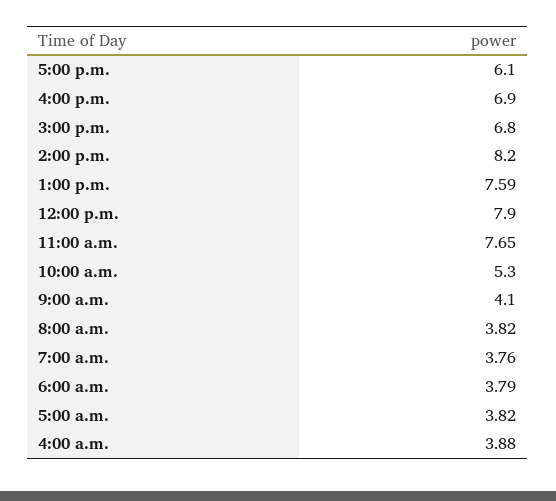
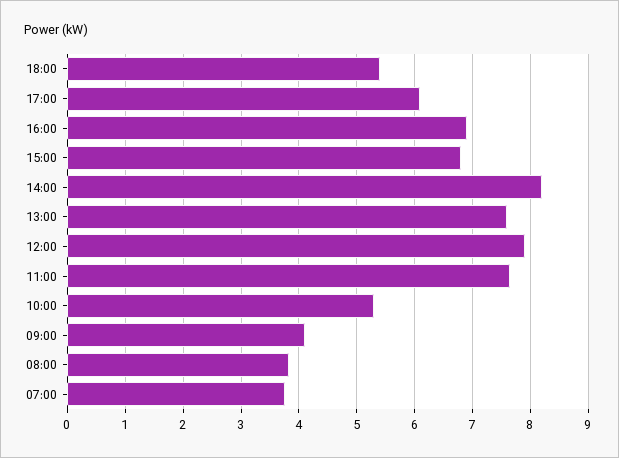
6:00 a.m.: 3.79 -> none
5:00 a.m.: 3.82 -> none
4:00 a.m.: 3.88 -> none
18:00: none -> 5.4

